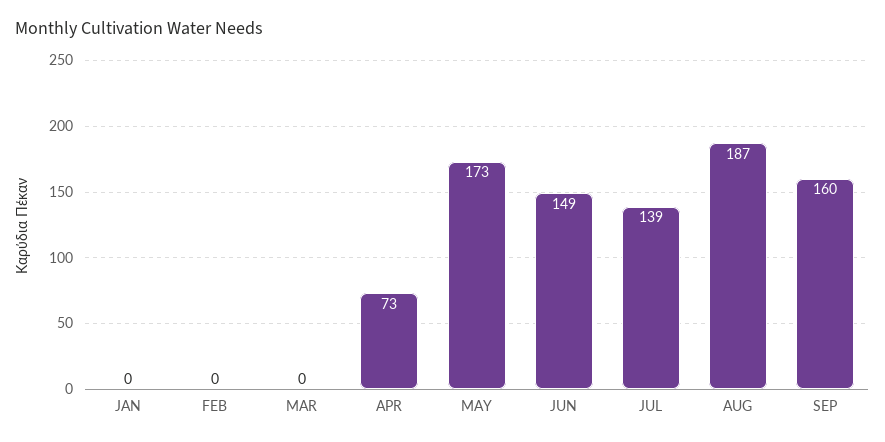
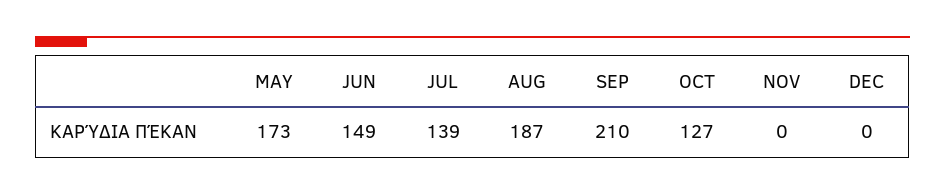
JAN: 0 -> none
FEB: 0 -> none
MAR: 0 -> none
APR: 73 -> none
SEP: 160 -> 210
OCT: none -> 127
NOV: none -> 0
DEC: none -> 0

